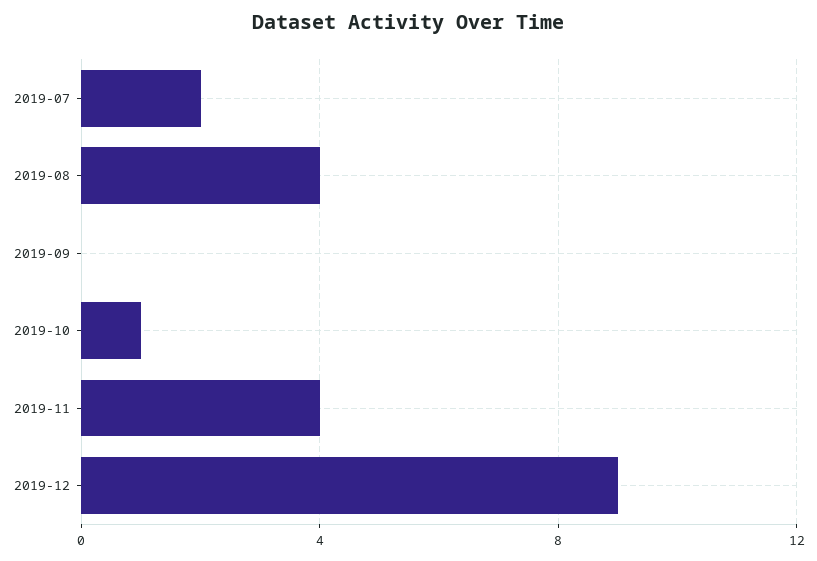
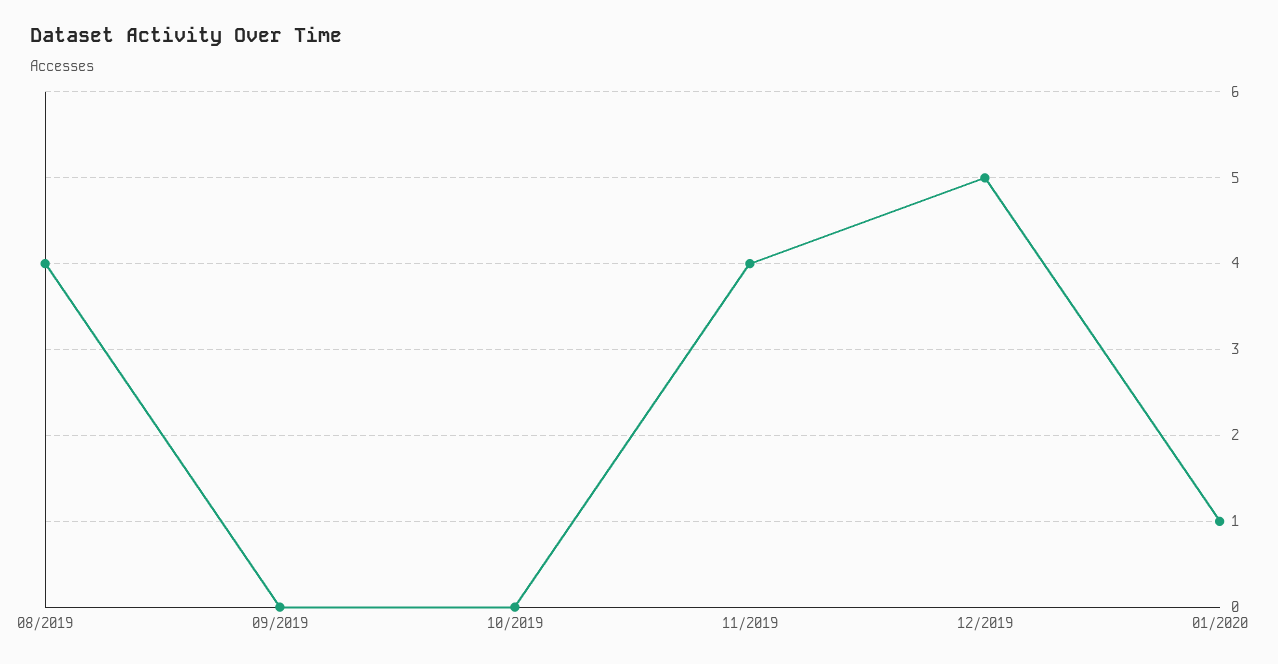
2019-07: 2 -> none
2019-10: 1 -> 0
2019-12: 9 -> 5
01/2020: none -> 1

